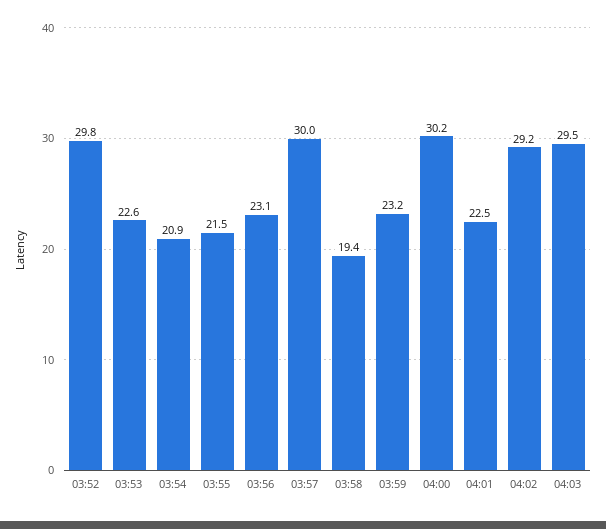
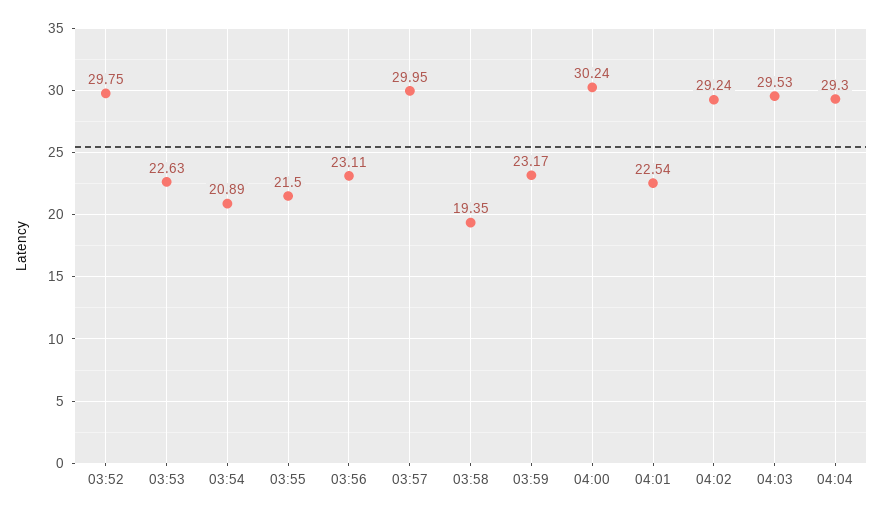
04:04: none -> 29.3

